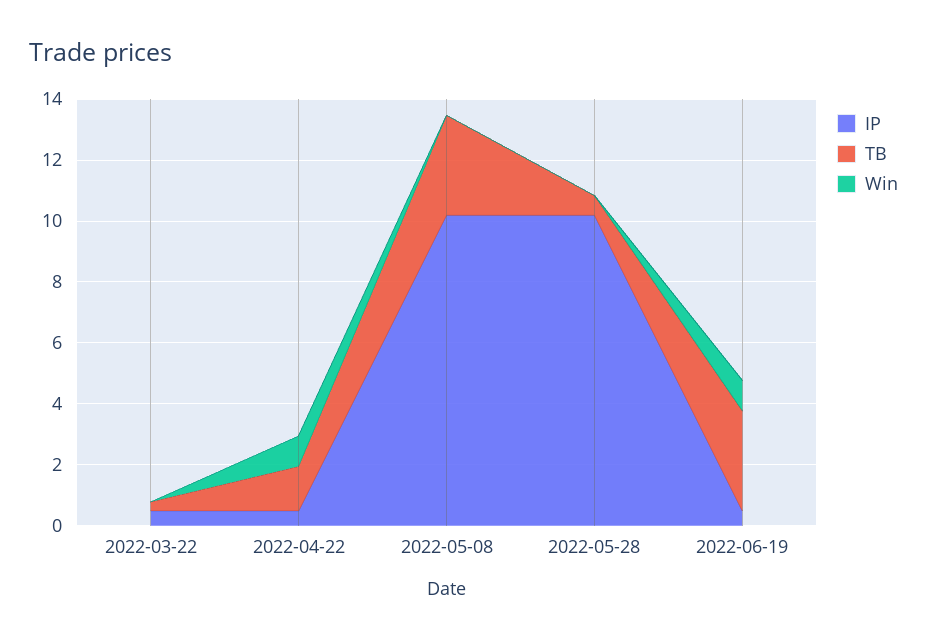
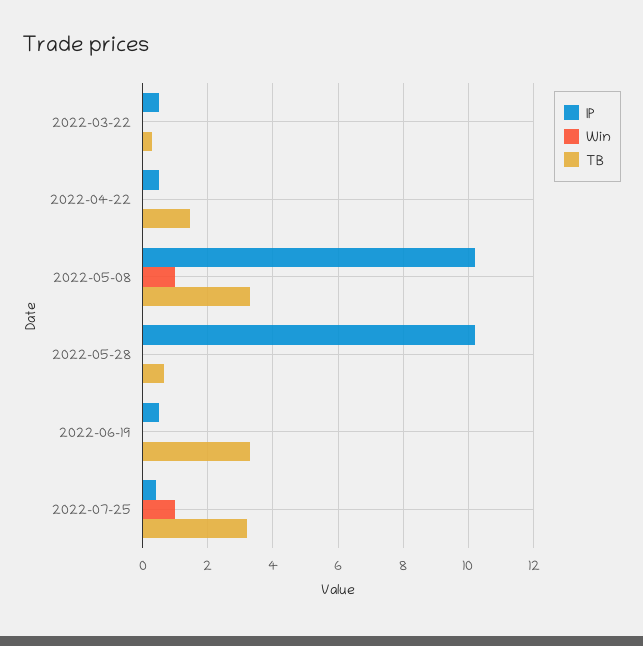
Win, 2022-04-22: 1 -> 0
Win, 2022-05-08: 0 -> 1
Win, 2022-06-19: 1 -> 0
IP, 2022-07-25: none -> 0.4
Win, 2022-07-25: none -> 1
TB, 2022-07-25: none -> 3.2

